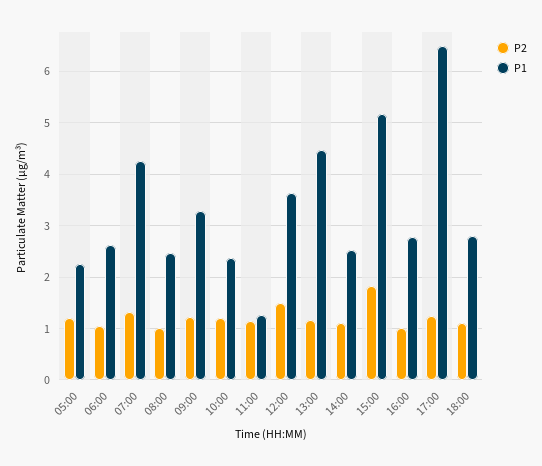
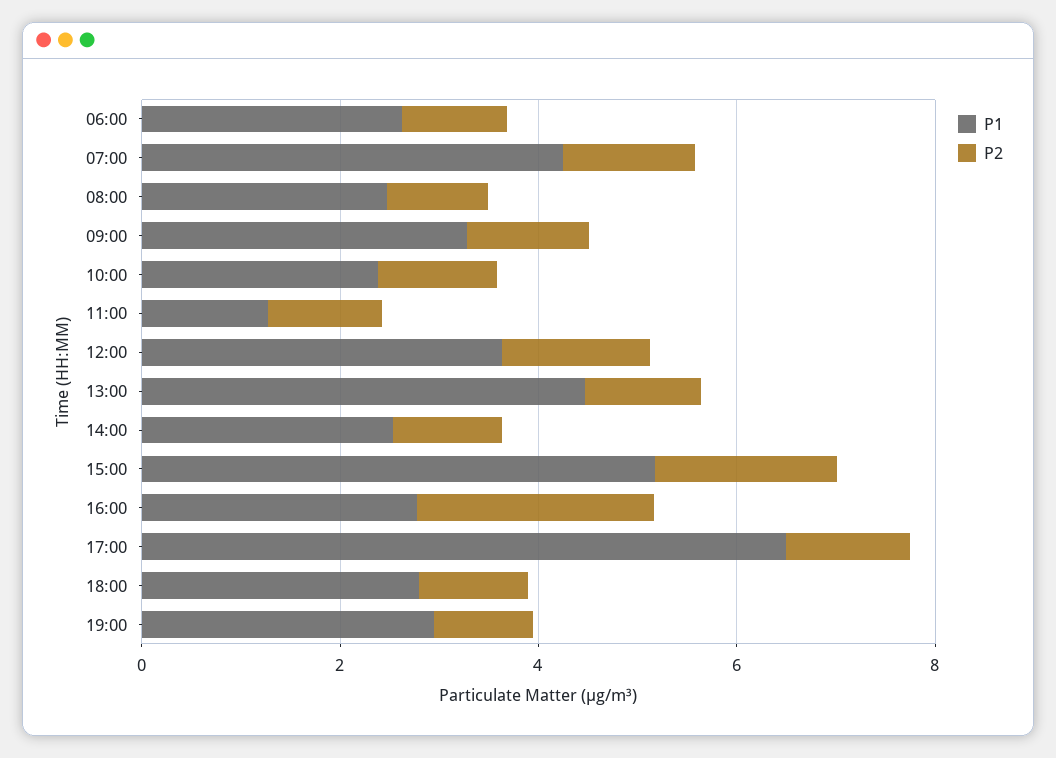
P2, 05:00: 1.2 -> none
P1, 05:00: 2.2 -> none
P2, 16:00: 1 -> 2.5
P1, 19:00: none -> 3
P2, 19:00: none -> 1

